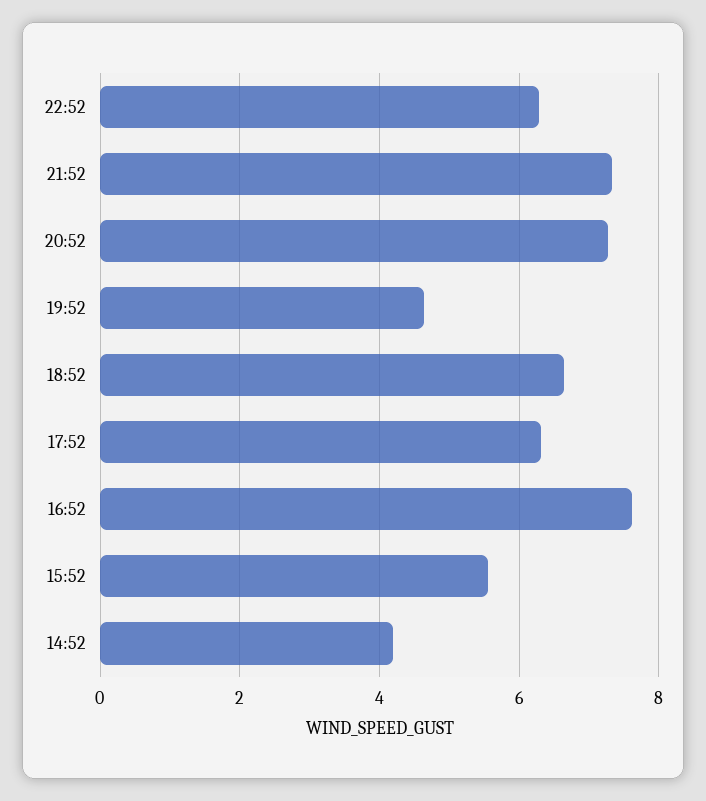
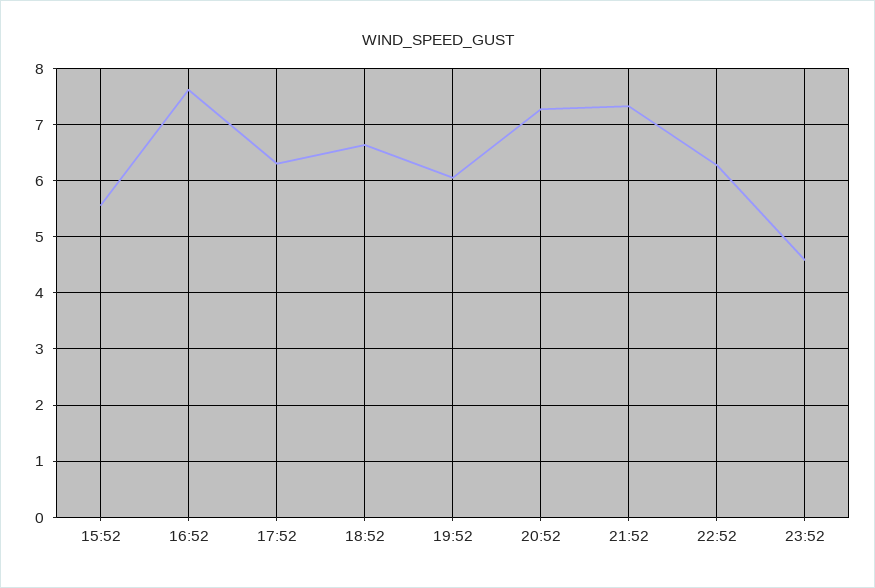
19:52: 4.6 -> 6
14:52: 4.2 -> none
23:52: none -> 4.6

